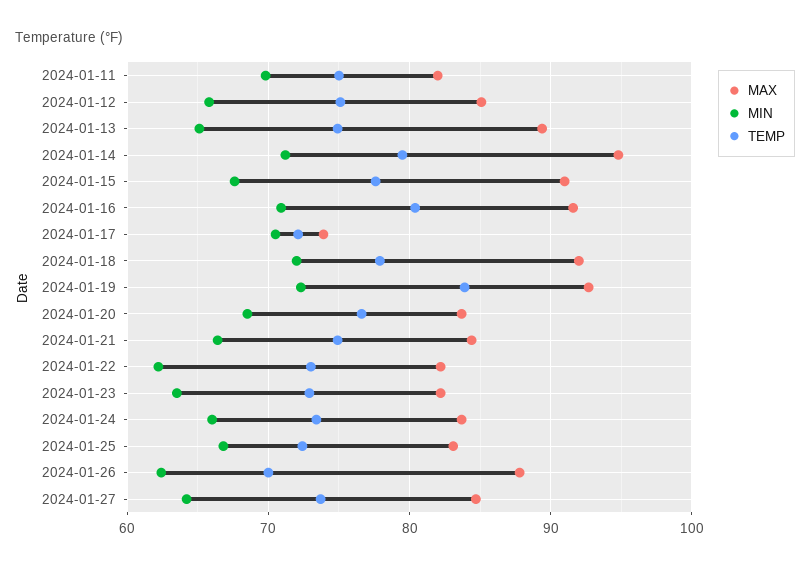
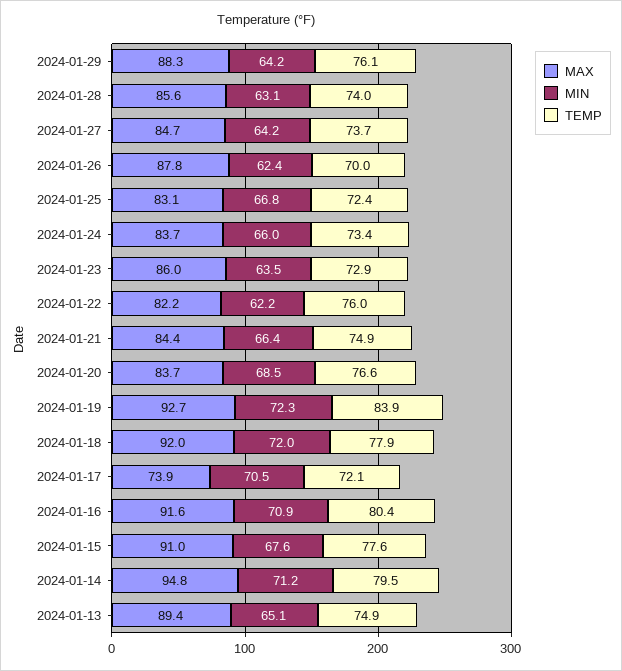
MAX, 2024-01-11: 82 -> none
MIN, 2024-01-11: 70 -> none
TEMP, 2024-01-11: 75 -> none
MAX, 2024-01-12: 85 -> none
MIN, 2024-01-12: 66 -> none
TEMP, 2024-01-12: 75 -> none
TEMP, 2024-01-22: 73 -> 76
MAX, 2024-01-23: 82 -> 86
MAX, 2024-01-29: none -> 88.3
MIN, 2024-01-29: none -> 64.2
TEMP, 2024-01-29: none -> 76.1
MAX, 2024-01-28: none -> 85.6
MIN, 2024-01-28: none -> 63.1
TEMP, 2024-01-28: none -> 74

